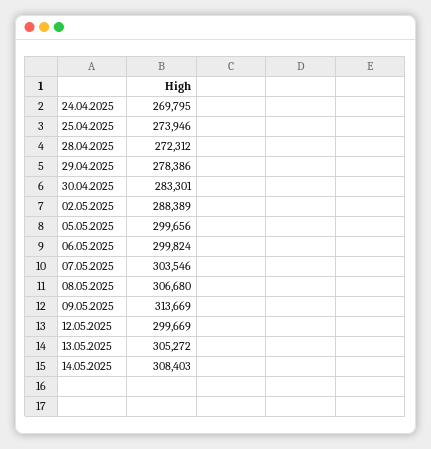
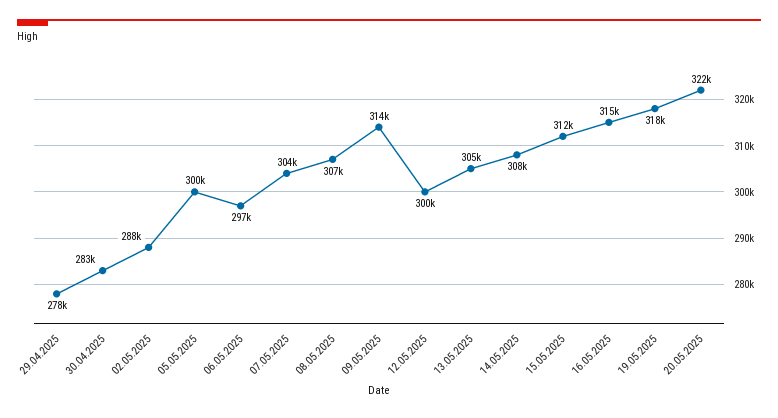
24.04.2025: 269795 -> none
25.04.2025: 273946 -> none
28.04.2025: 272312 -> none
06.05.2025: 299824 -> 297000
15.05.2025: none -> 312000
16.05.2025: none -> 315000
19.05.2025: none -> 318000
20.05.2025: none -> 322000

